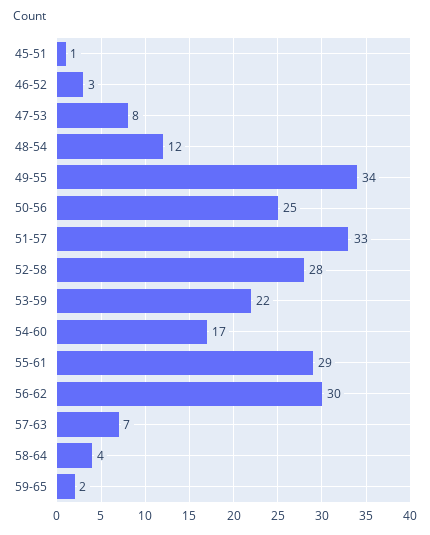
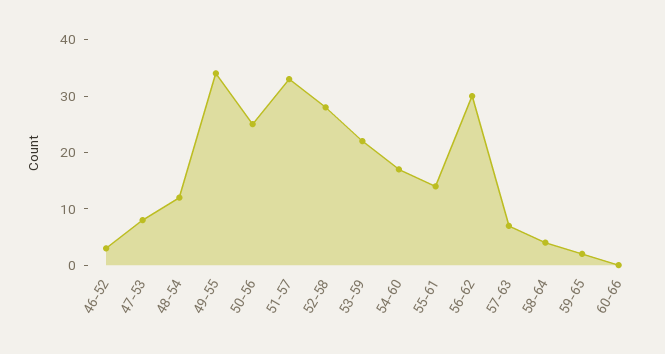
45-51: 1 -> none
55-61: 29 -> 15
60-66: none -> 0

